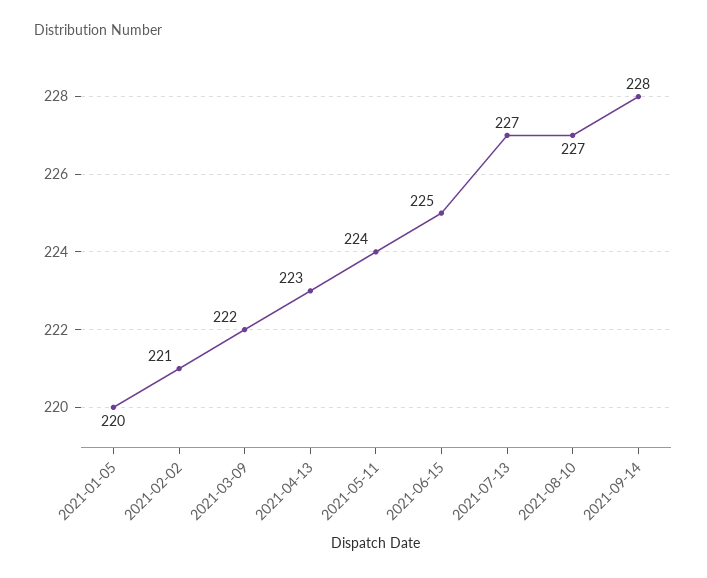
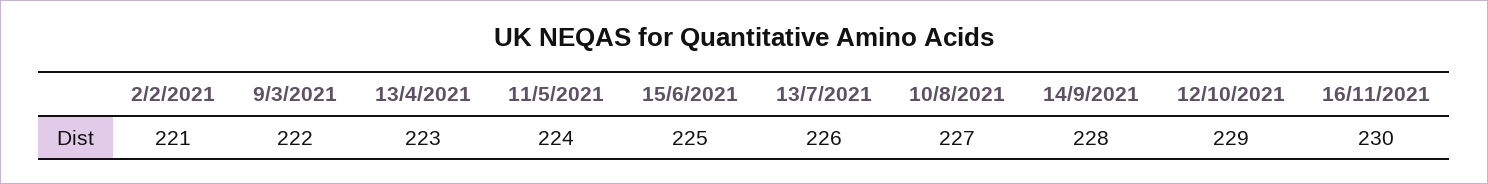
2021-01-05: 220 -> none
2021-07-13: 227 -> 226
12/10/2021: none -> 229
16/11/2021: none -> 230

